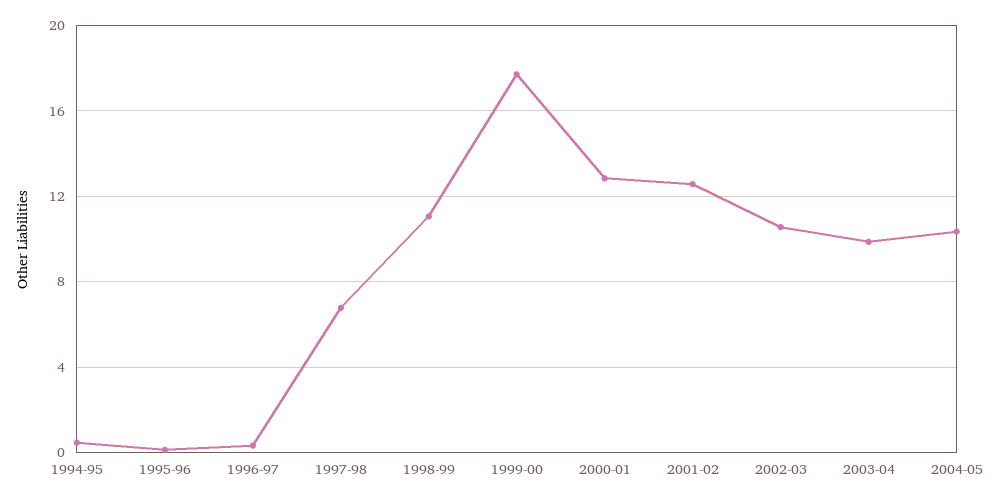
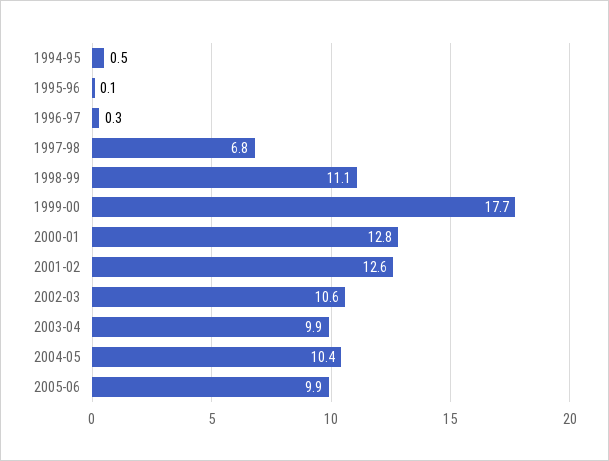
2005-06: none -> 9.9

